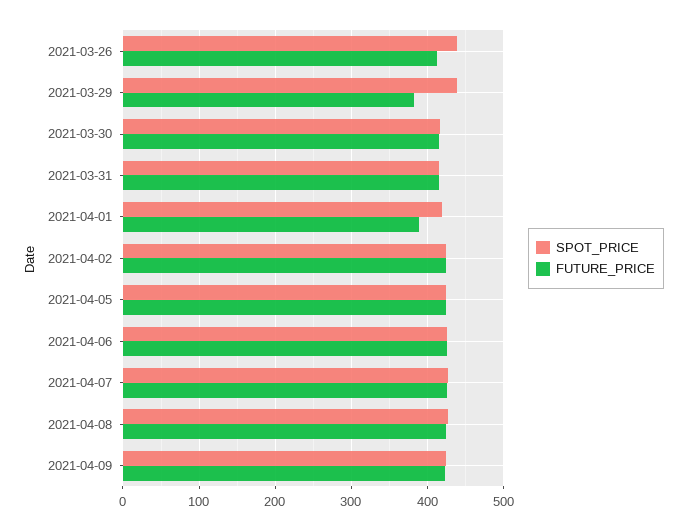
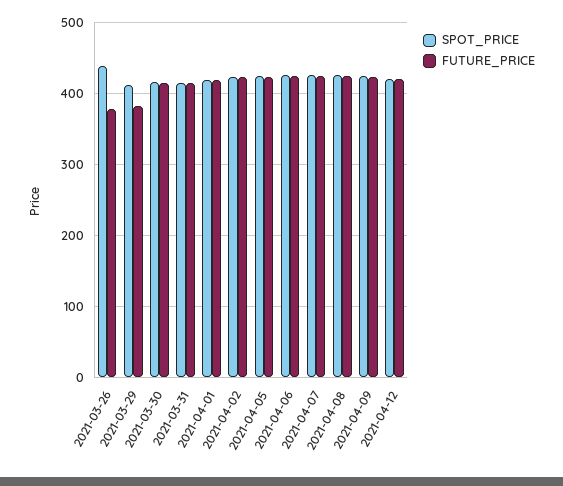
FUTURE_PRICE, 2021-03-26: 410 -> 380
SPOT_PRICE, 2021-03-29: 440 -> 410
FUTURE_PRICE, 2021-04-01: 390 -> 420
SPOT_PRICE, 2021-04-12: none -> 420
FUTURE_PRICE, 2021-04-12: none -> 420

